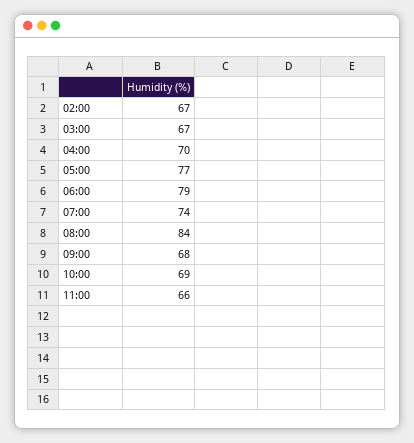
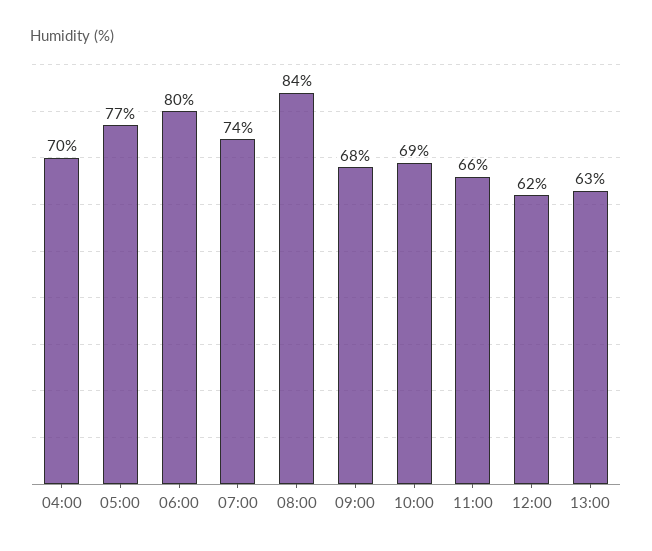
02:00: 67 -> none
03:00: 67 -> none
06:00: 79 -> 80
12:00: none -> 62
13:00: none -> 63

